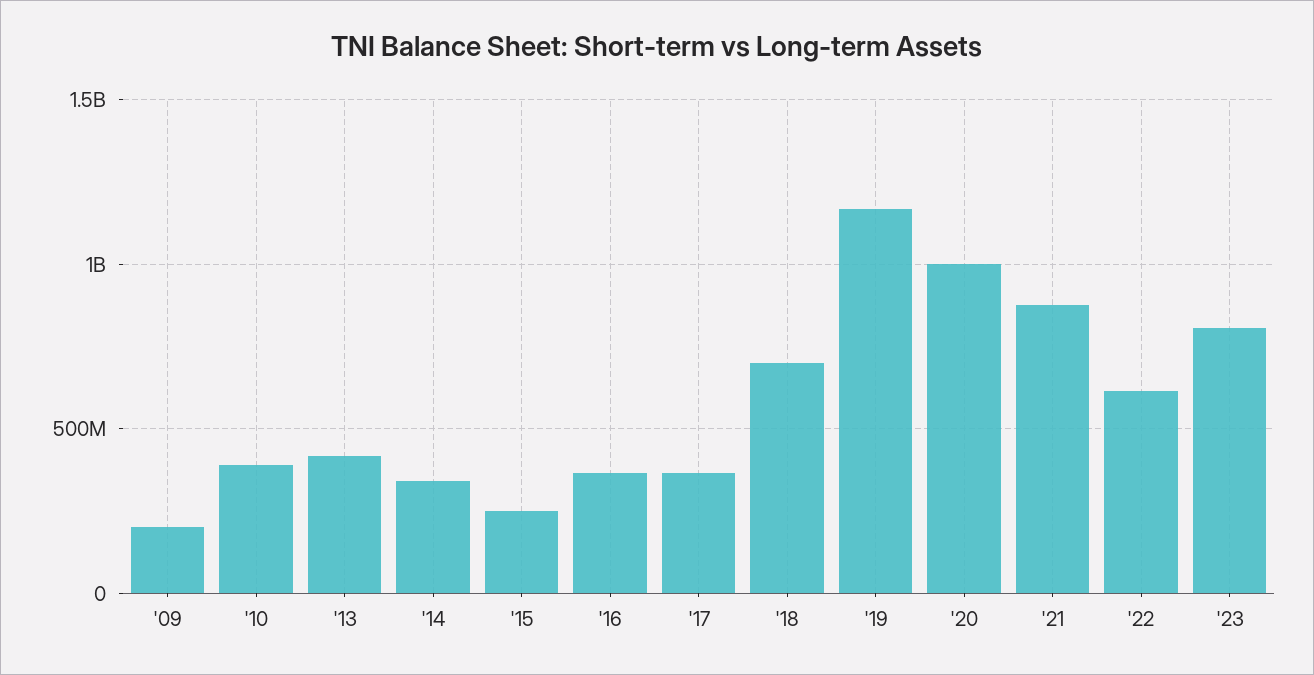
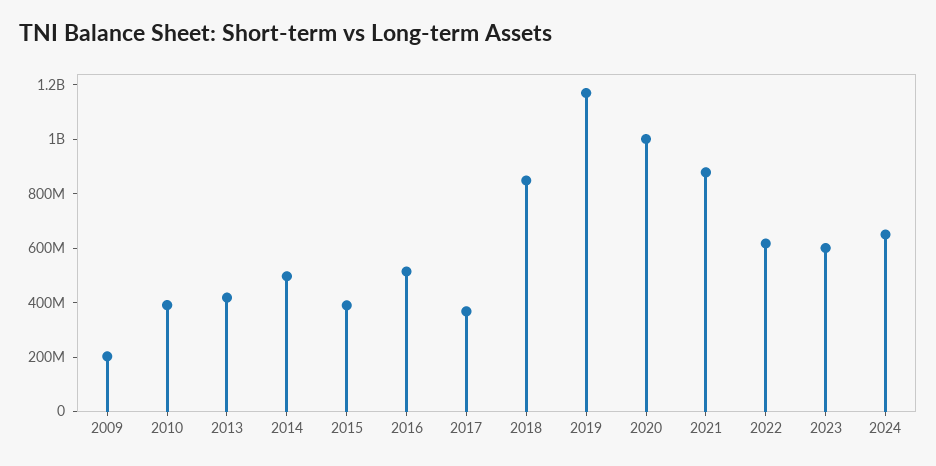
'14: 350000000 -> 500000000
'15: 250000000 -> 400000000
'16: 350000000 -> 500000000
'18: 700000000 -> 850000000
'23: 800000000 -> 600000000
2024: none -> 650000000

